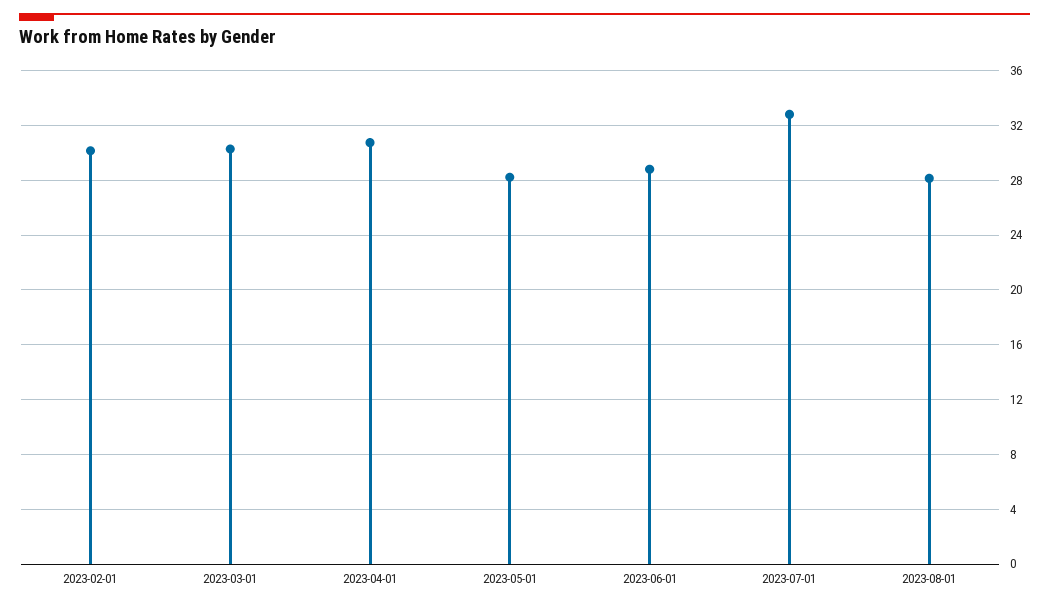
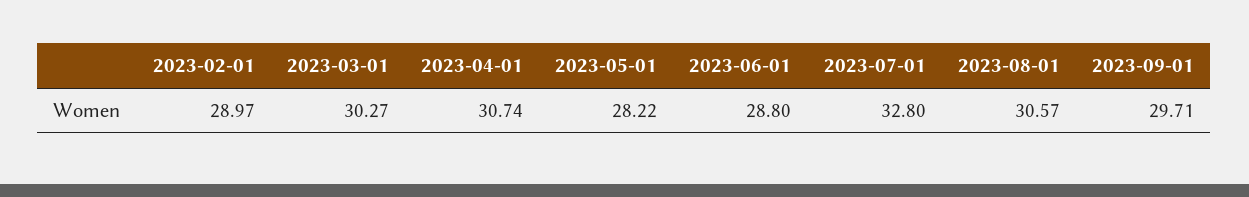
2023-02-01: 30 -> 28.97
2023-08-01: 28 -> 30.57
2023-09-01: none -> 29.71

